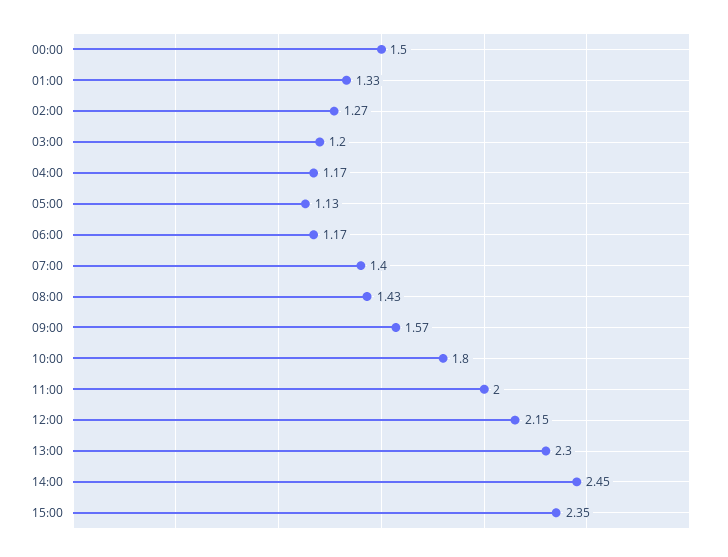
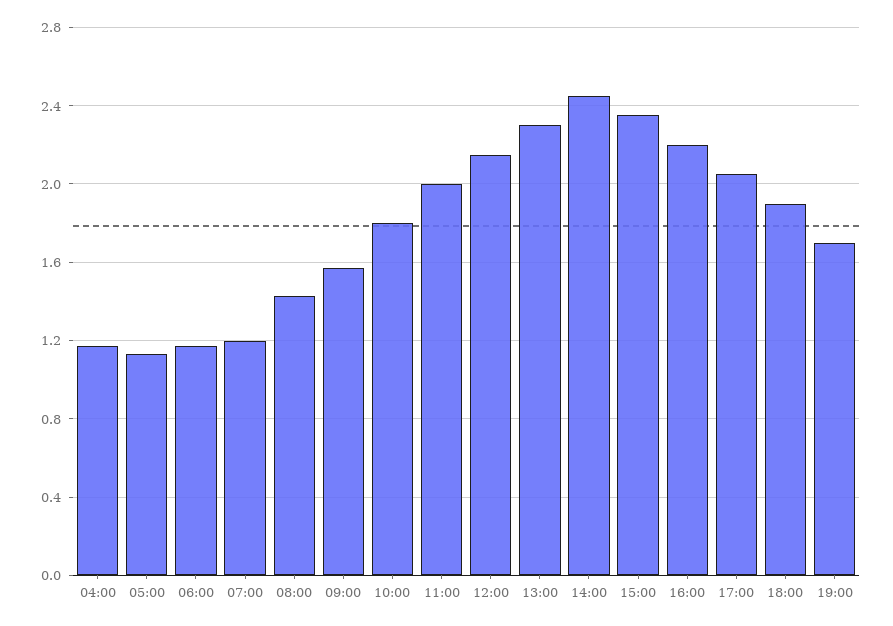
00:00: 1.5 -> none
01:00: 1.33 -> none
02:00: 1.27 -> none
03:00: 1.2 -> none
07:00: 1.4 -> 1.2
16:00: none -> 2.2
17:00: none -> 2.05
18:00: none -> 1.9
19:00: none -> 1.7

